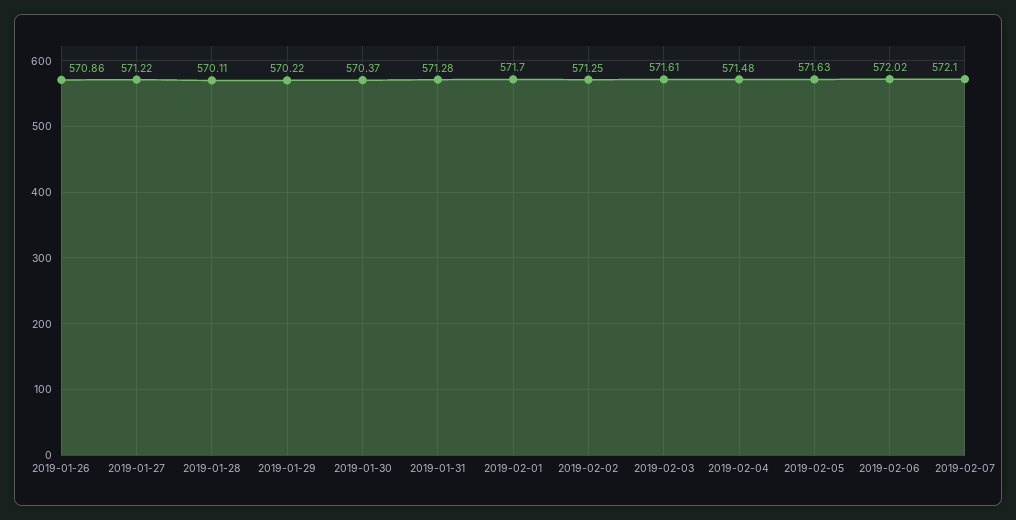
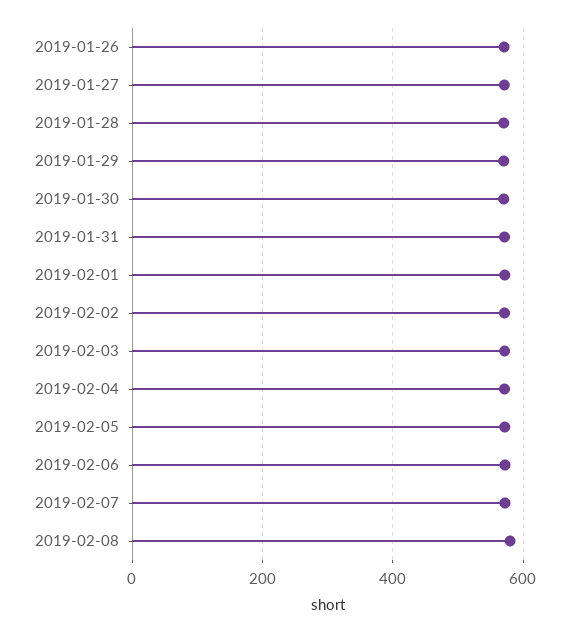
2019-02-08: none -> 580

